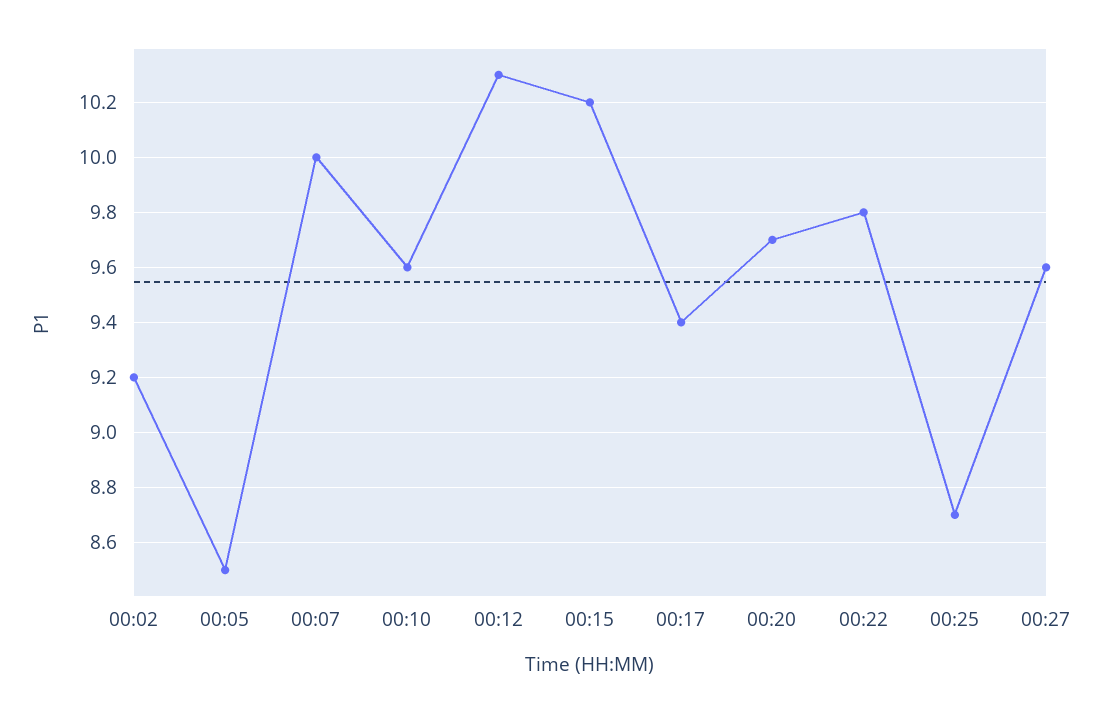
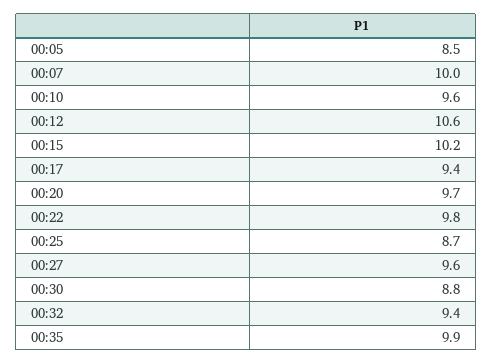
00:02: 9.2 -> none
00:12: 10.3 -> 10.6
00:30: none -> 8.8
00:32: none -> 9.4
00:35: none -> 9.9

